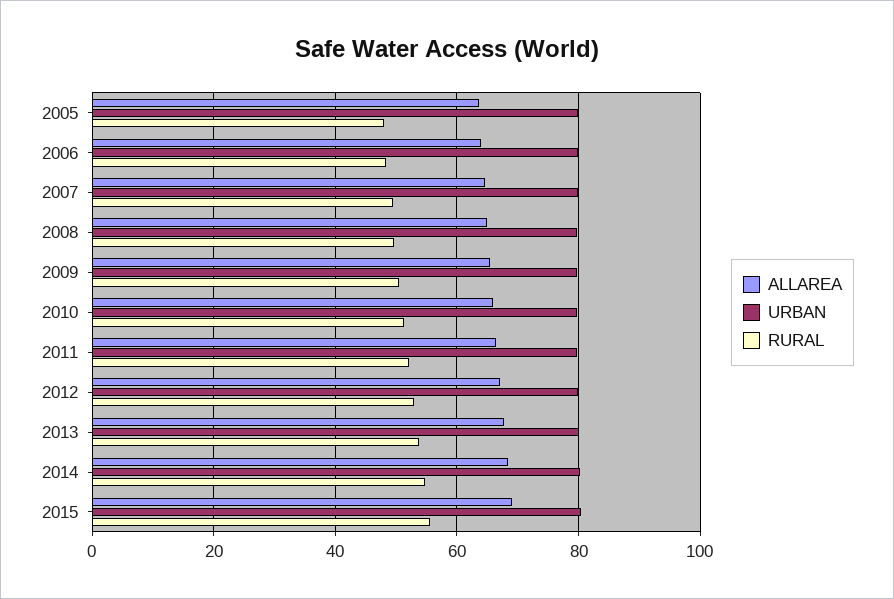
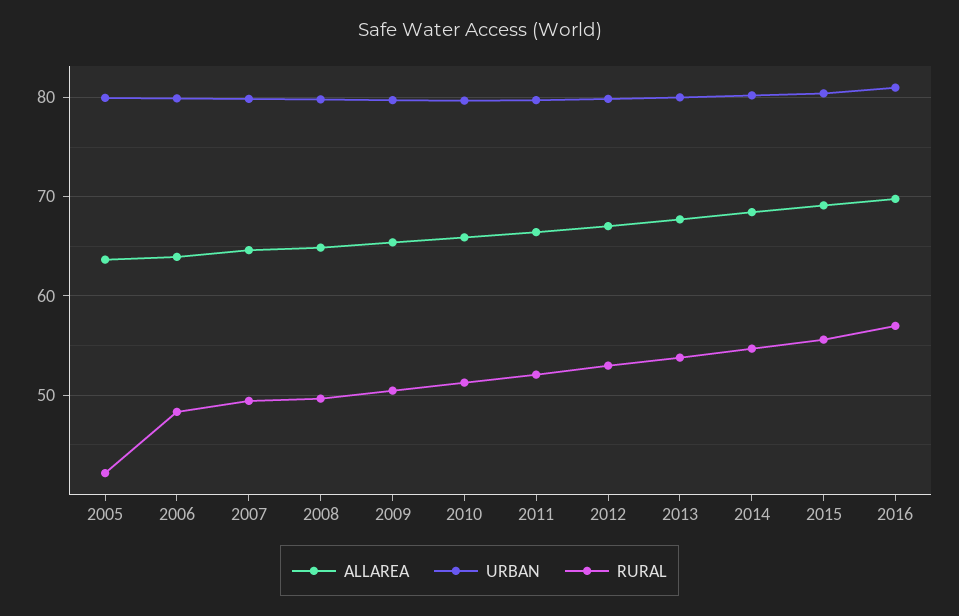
RURAL, 2005: 48 -> 42
ALLAREA, 2016: none -> 70
URBAN, 2016: none -> 81
RURAL, 2016: none -> 57

